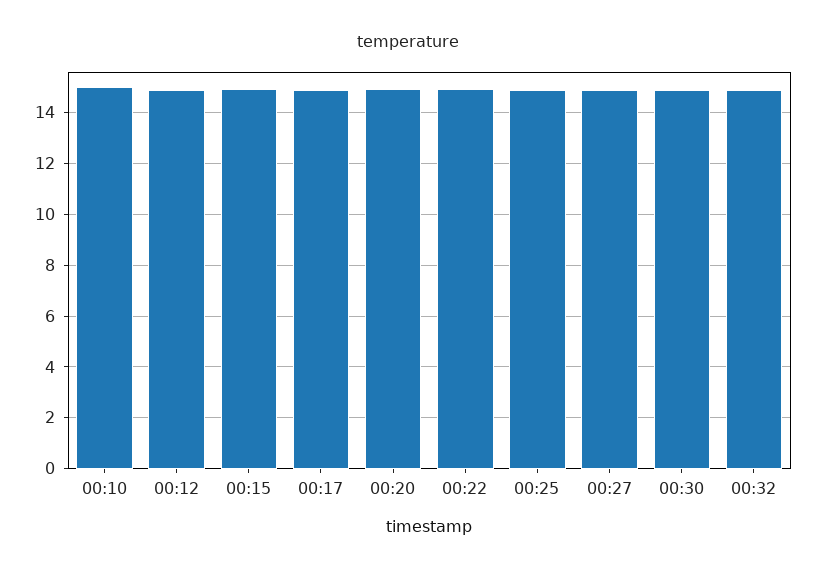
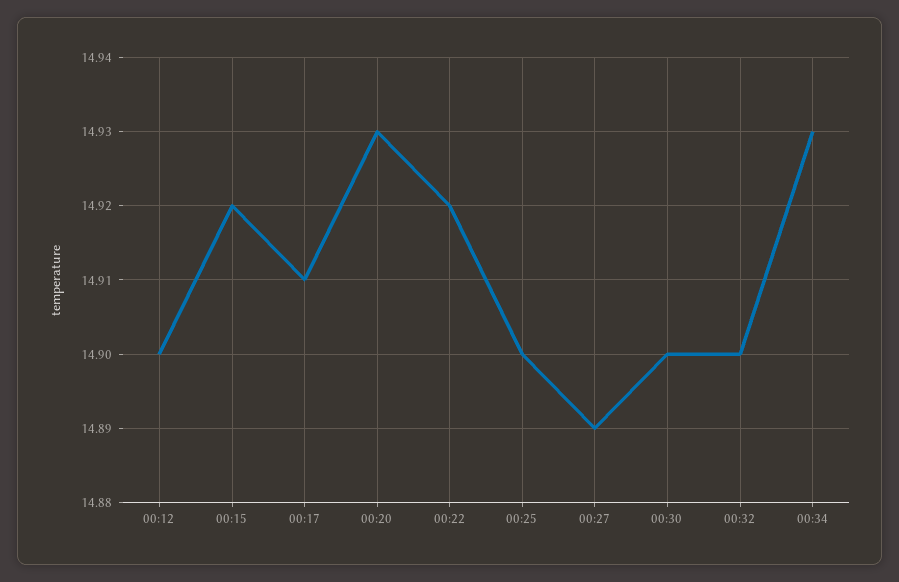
00:10: 15 -> none
00:34: none -> 14.93

